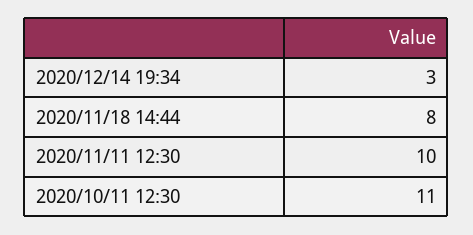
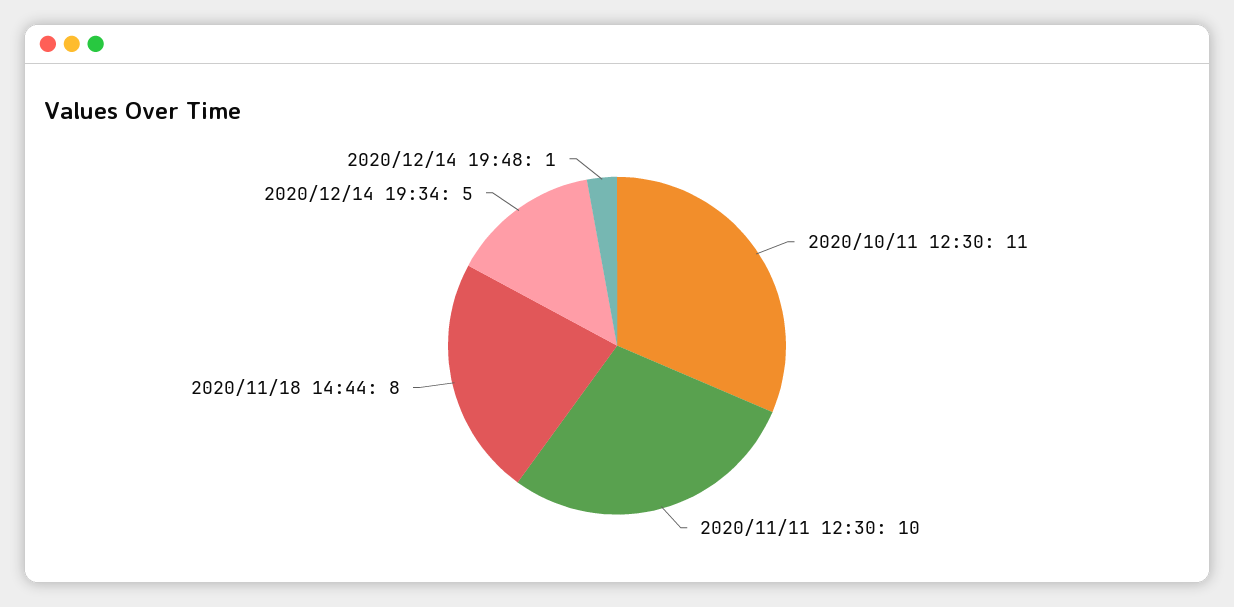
2020/12/14 19:34: 3 -> 5
2020/12/14 19:48: none -> 1

